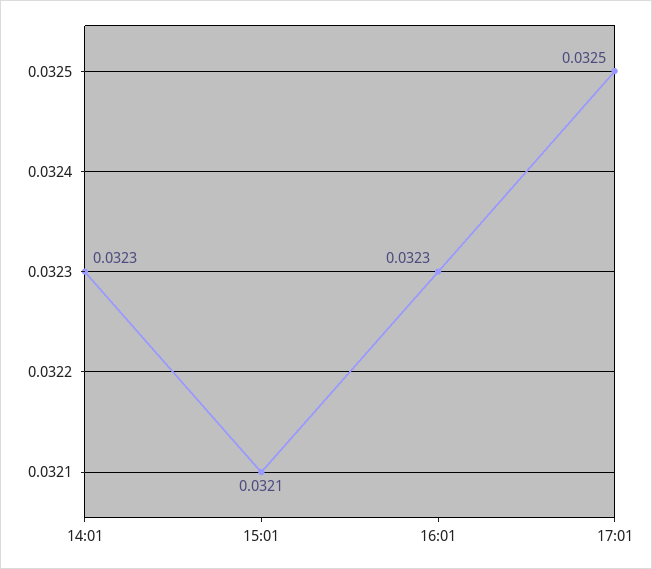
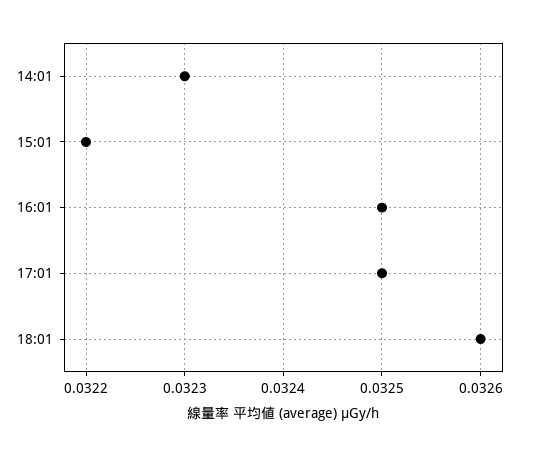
15:01: 0.0321 -> 0.0322
16:01: 0.0323 -> 0.0325
18:01: none -> 0.0326

